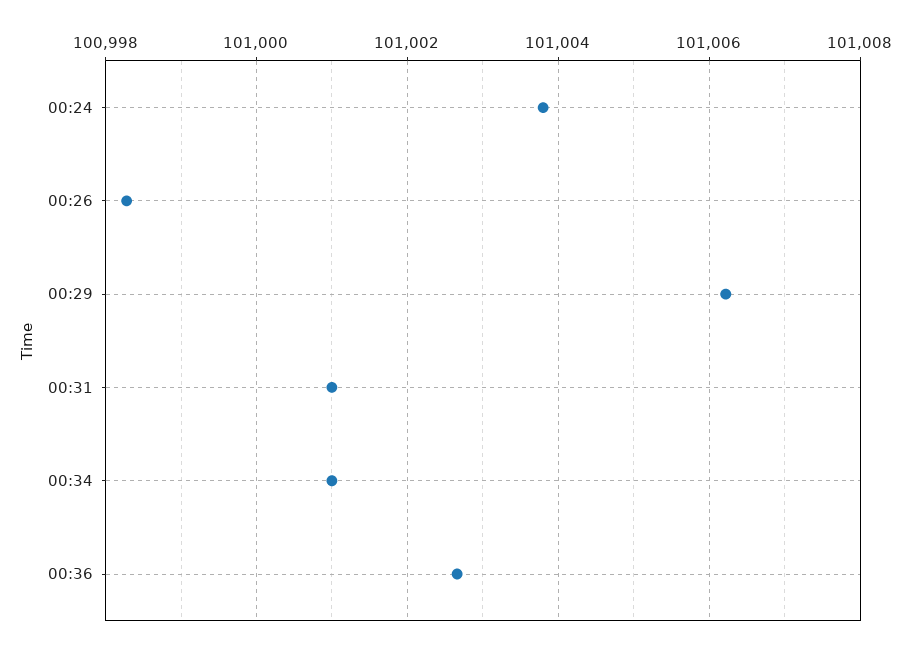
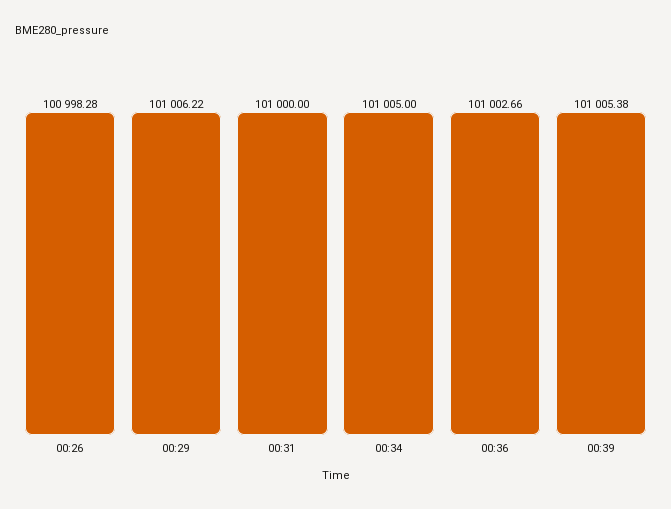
00:24: 101003.8 -> none
00:31: 101001 -> 101000
00:34: 101001 -> 101005
00:39: none -> 101005.38

